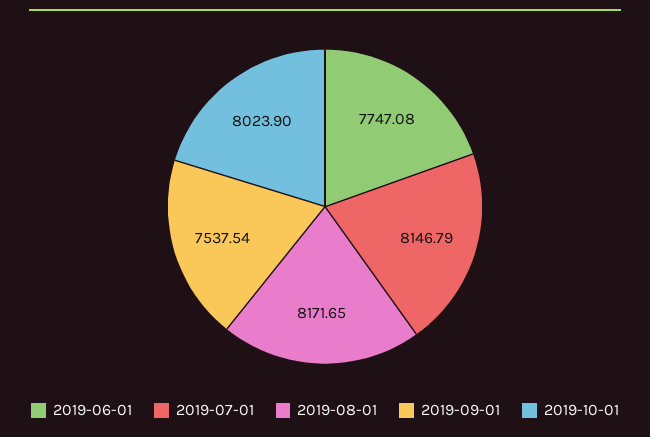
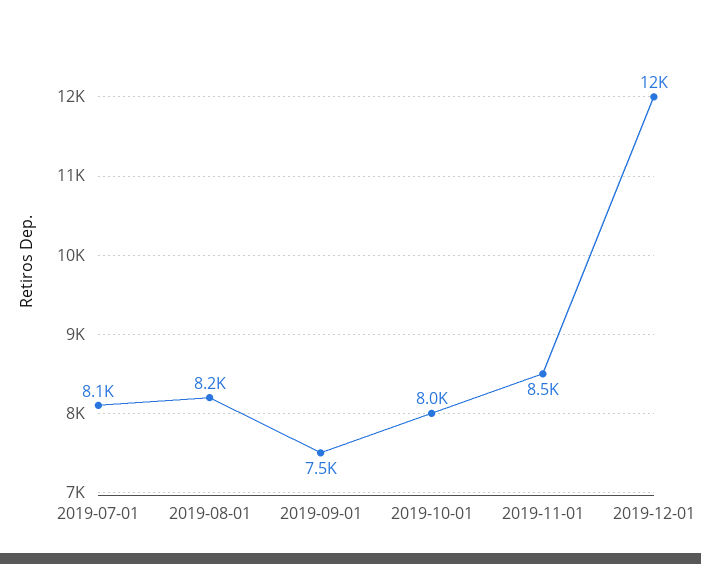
2019-06-01: 7747.08 -> none
2019-11-01: none -> 8500
2019-12-01: none -> 12000

